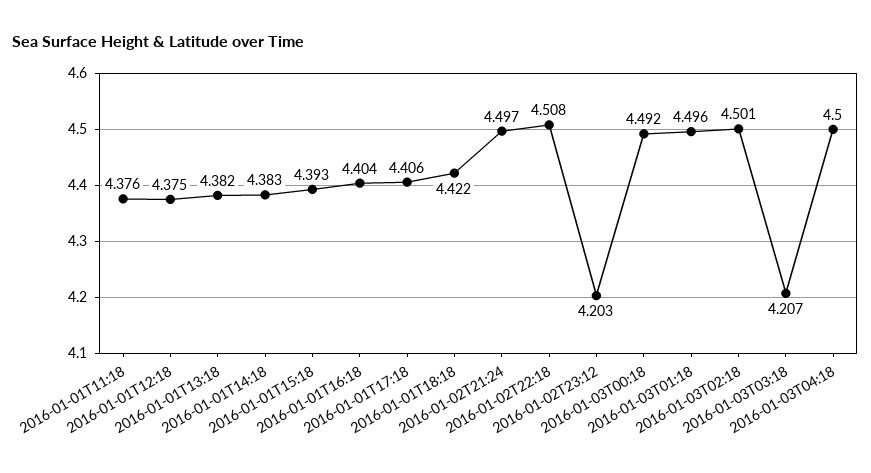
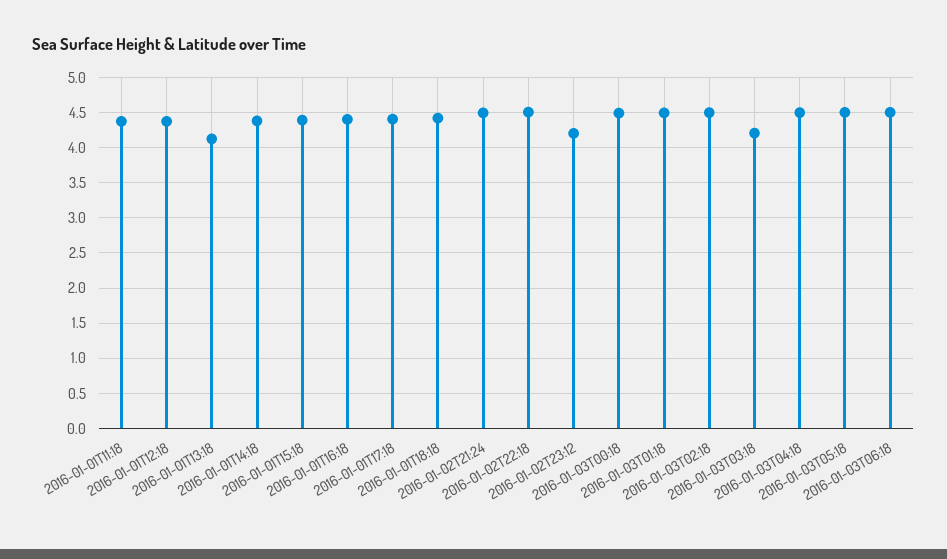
2016-01-01T13:18: 4.382 -> 4.1
2016-01-03T05:18: none -> 4.5
2016-01-03T06:18: none -> 4.5

